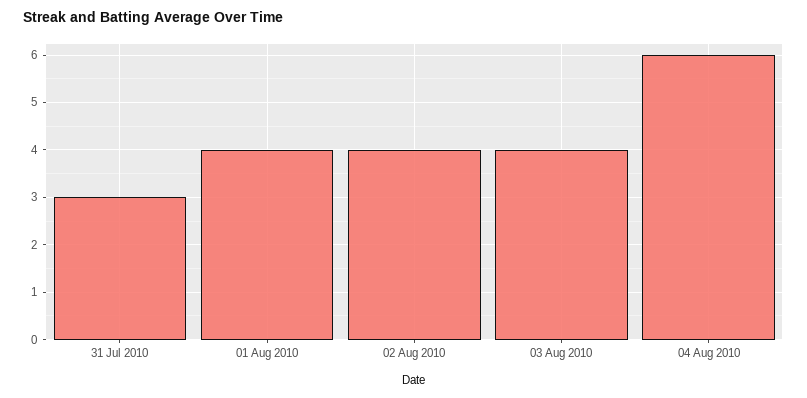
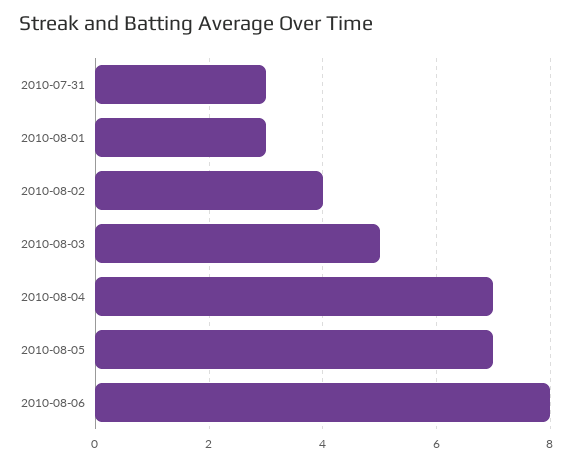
01 Aug 2010: 4 -> 3
03 Aug 2010: 4 -> 5
04 Aug 2010: 6 -> 7
2010-08-05: none -> 7
2010-08-06: none -> 8

